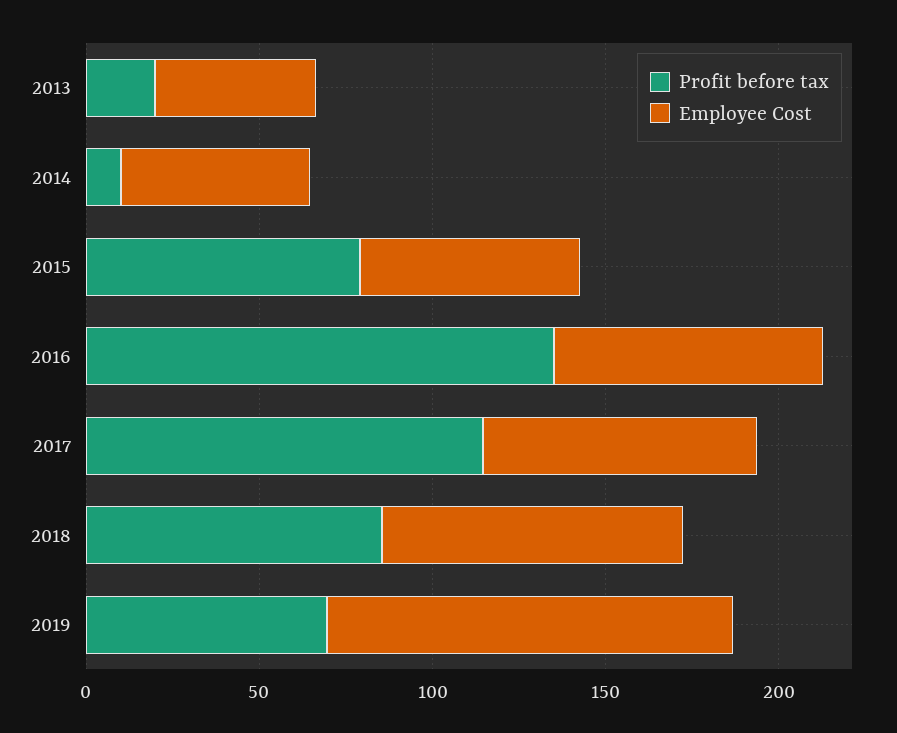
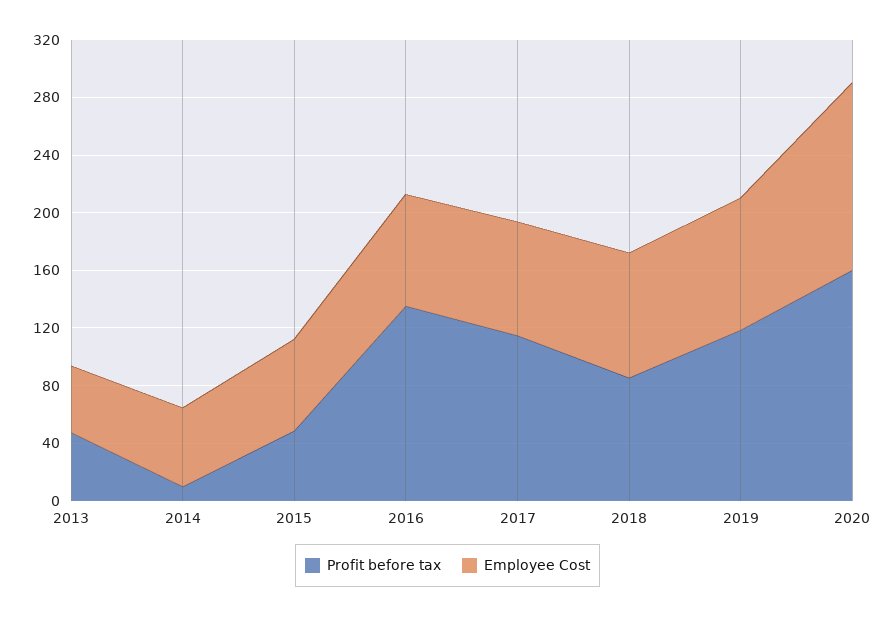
Profit before tax, 2013: 20 -> 50
Profit before tax, 2015: 80 -> 50
Profit before tax, 2019: 70 -> 120
Employee Cost, 2019: 120 -> 90
Profit before tax, 2020: none -> 160
Employee Cost, 2020: none -> 130

